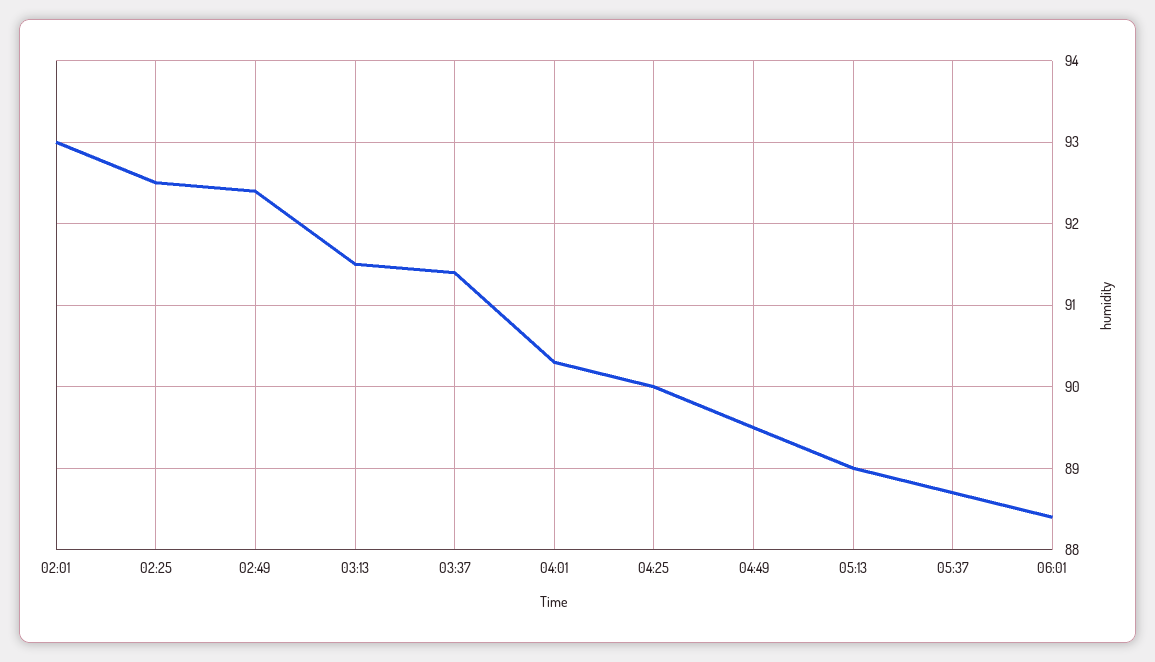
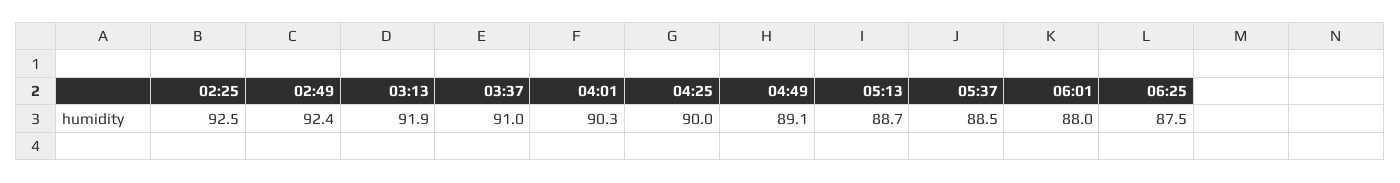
02:01: 93 -> none
03:13: 91.5 -> 91.9
03:37: 91.4 -> 91
04:49: 89.5 -> 89.1
05:13: 89 -> 88.7
05:37: 88.7 -> 88.5
06:01: 88.4 -> 88
06:25: none -> 87.5

